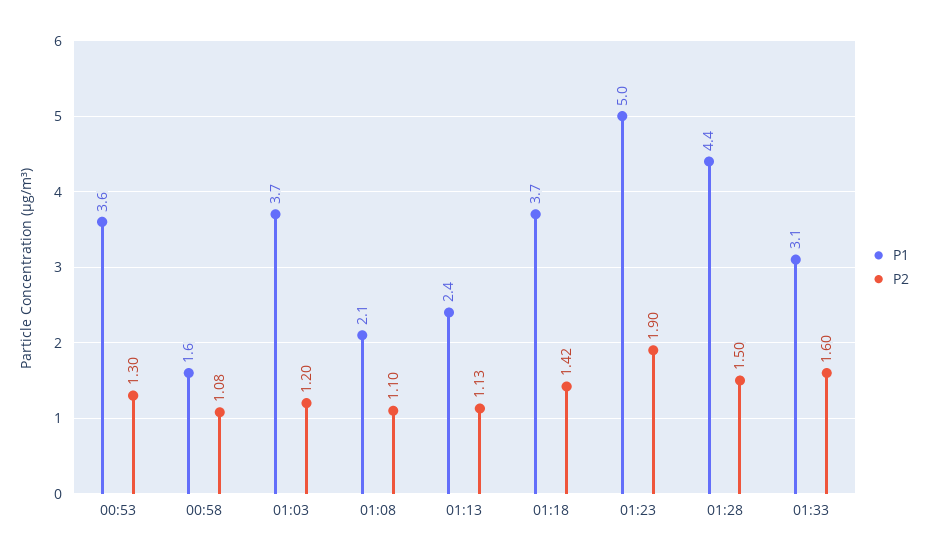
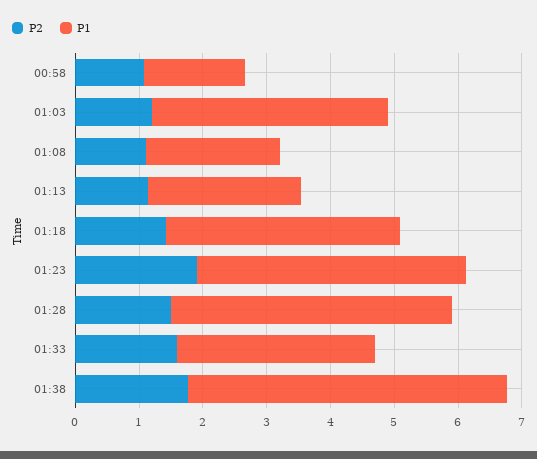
P1, 00:53: 3.6 -> none
P2, 00:53: 1.3 -> none
P1, 01:23: 5 -> 4.2
P2, 01:38: none -> 1.8
P1, 01:38: none -> 5

